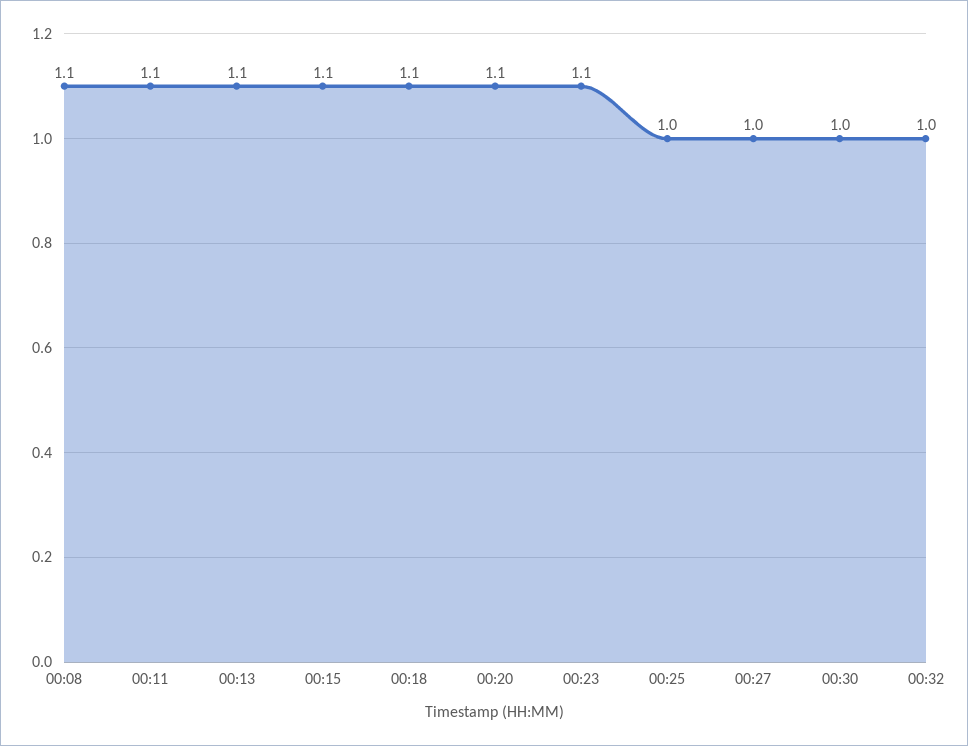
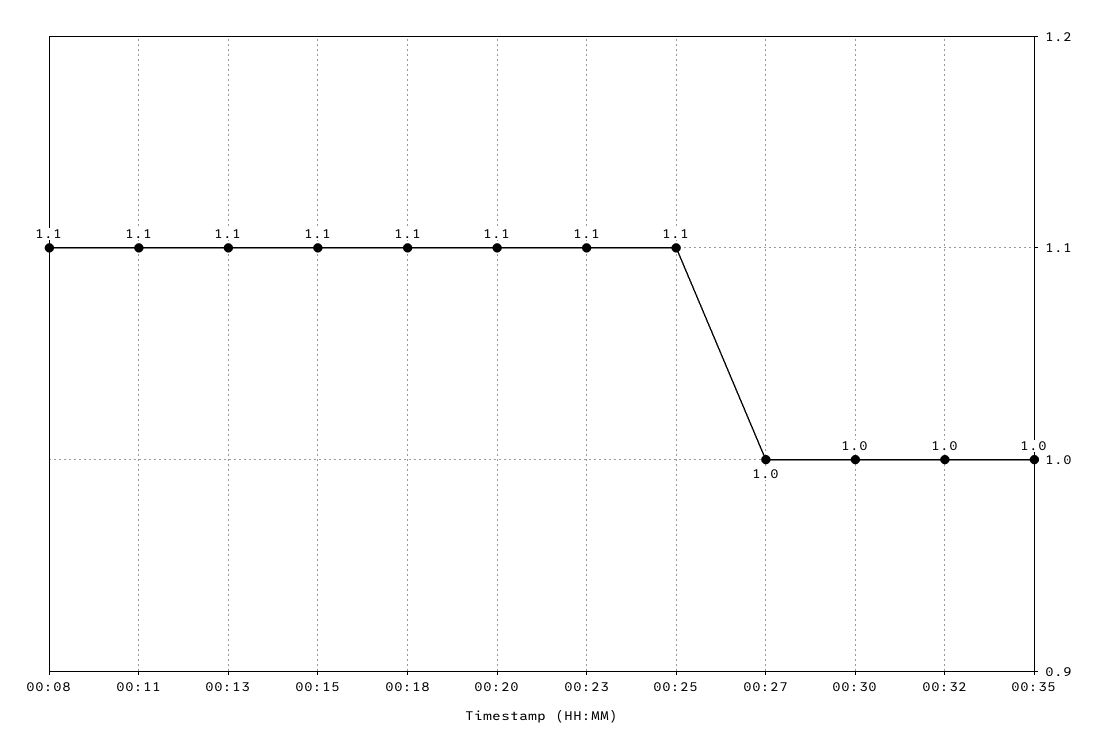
00:25: 1 -> 1.1
00:35: none -> 1

